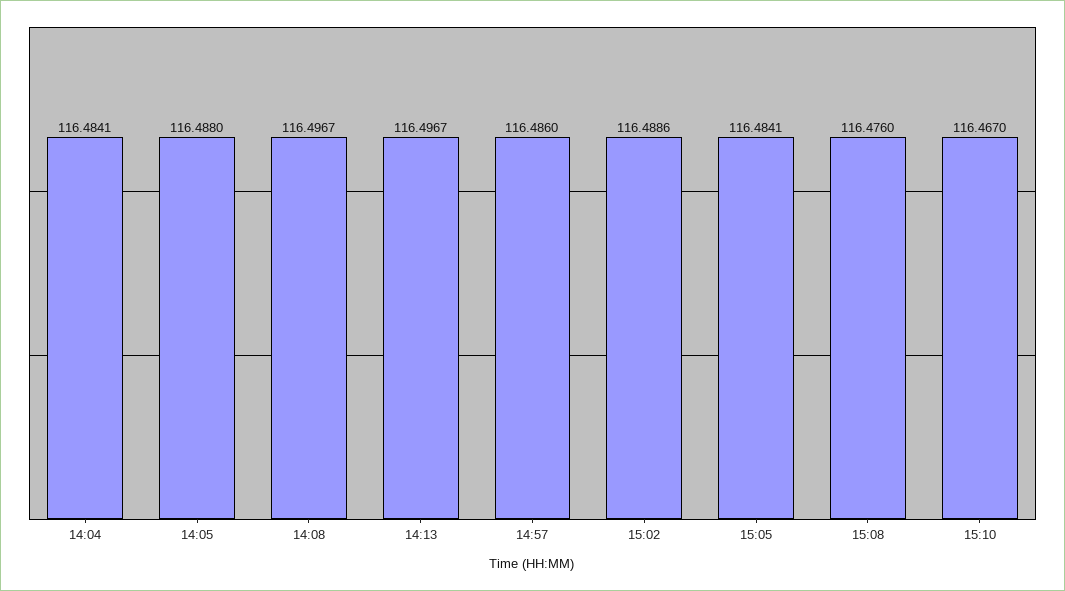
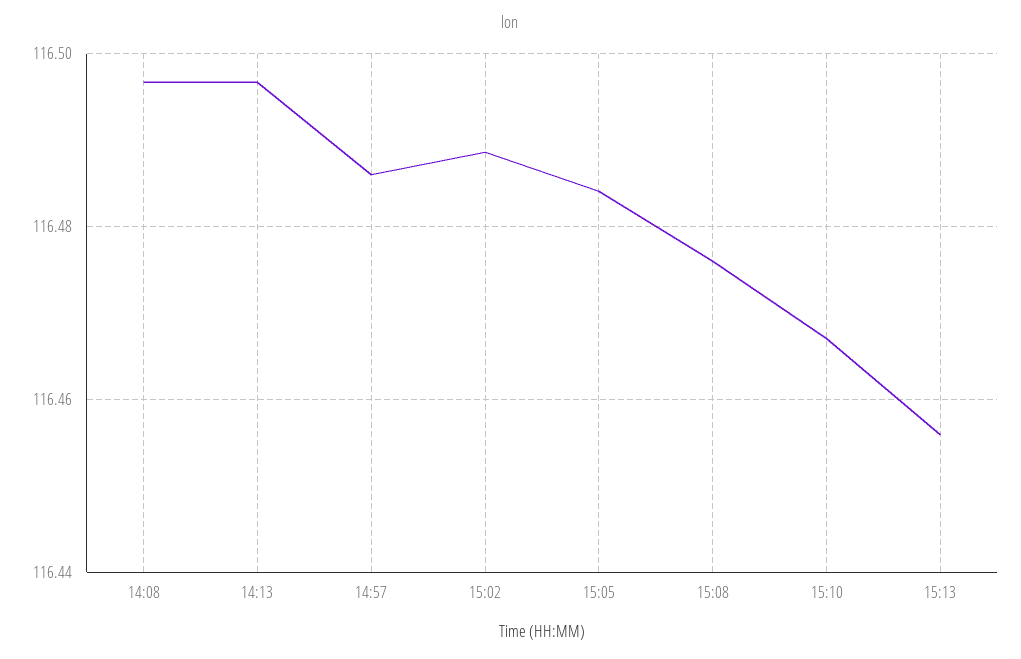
14:04: 116.4841 -> none
14:05: 116.488 -> none
15:13: none -> 116.456

